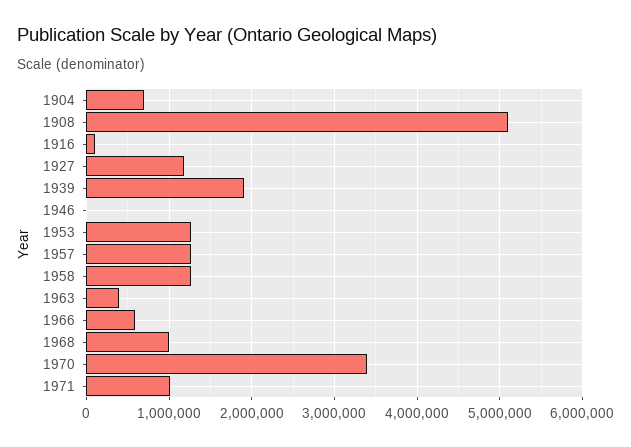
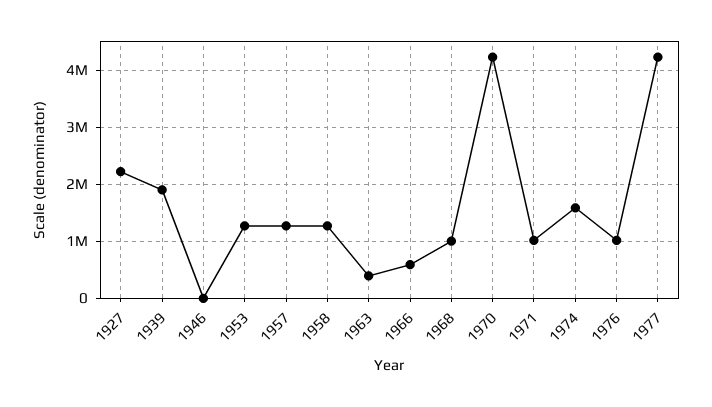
1904: 700000 -> none
1908: 5100000 -> none
1916: 100000 -> none
1927: 1200000 -> 2200000
1970: 3400000 -> 4200000
1974: none -> 1600000
1976: none -> 1000000
1977: none -> 4200000

